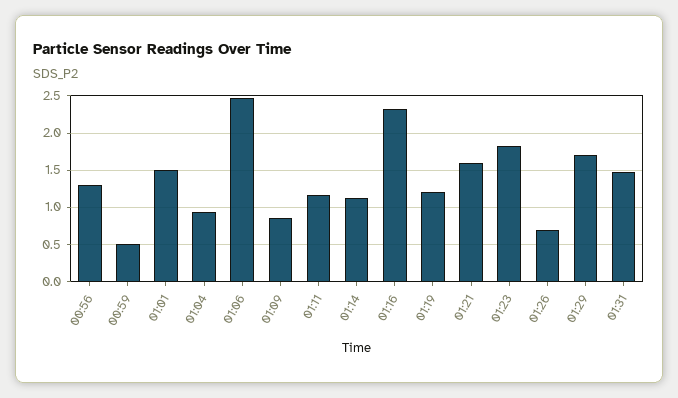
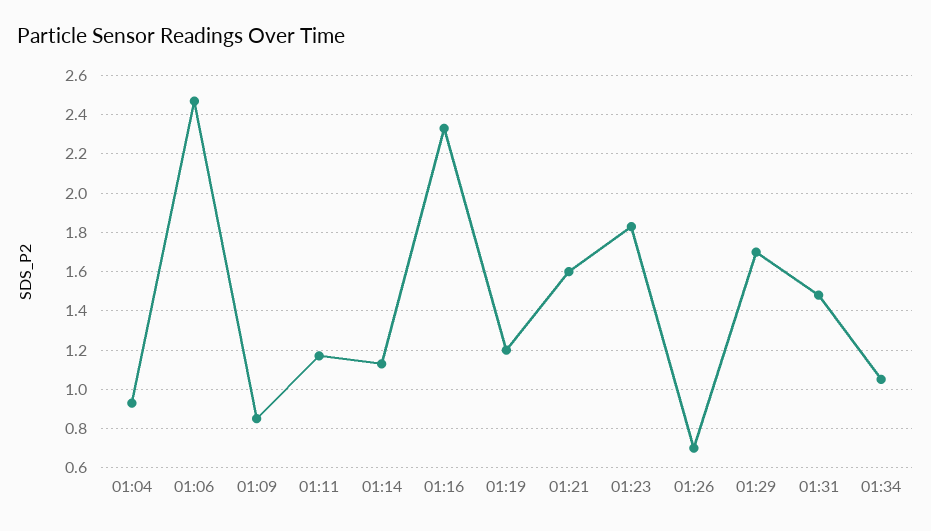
00:56: 1.3 -> none
00:59: 0.5 -> none
01:01: 1.5 -> none
01:34: none -> 1.05

